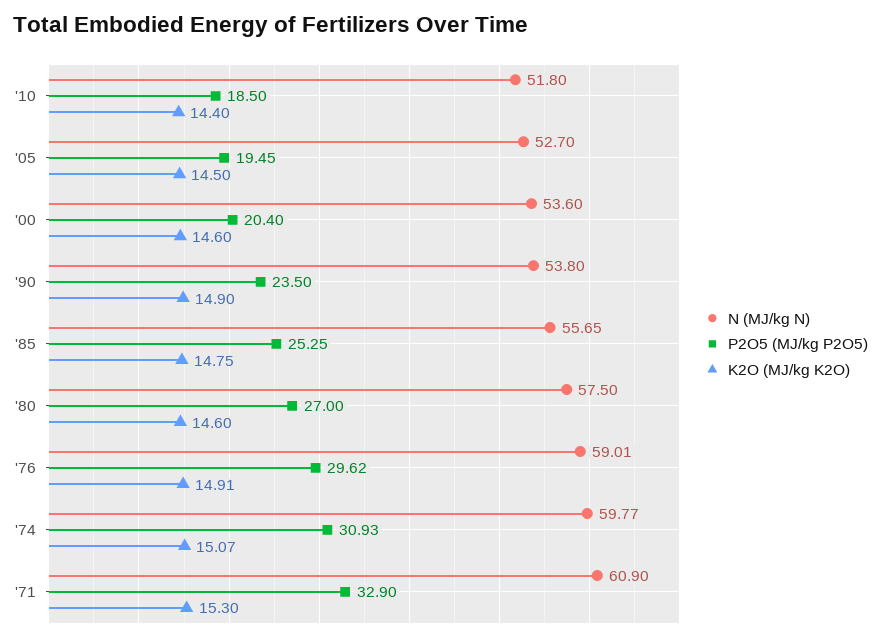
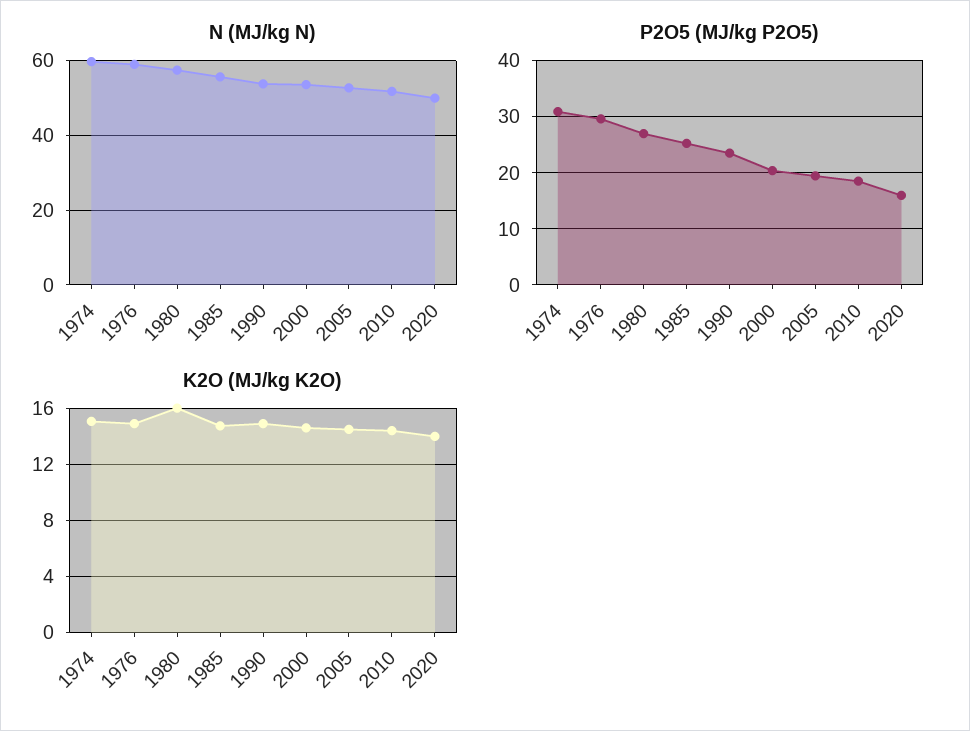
K2O (MJ/kg K2O), '80: 14.6 -> 16
N (MJ/kg N), '71: 60.9 -> none
P2O5 (MJ/kg P2O5), '71: 32.9 -> none
K2O (MJ/kg K2O), '71: 15.3 -> none
N (MJ/kg N), 2020: none -> 50
P2O5 (MJ/kg P2O5), 2020: none -> 16
K2O (MJ/kg K2O), 2020: none -> 14

